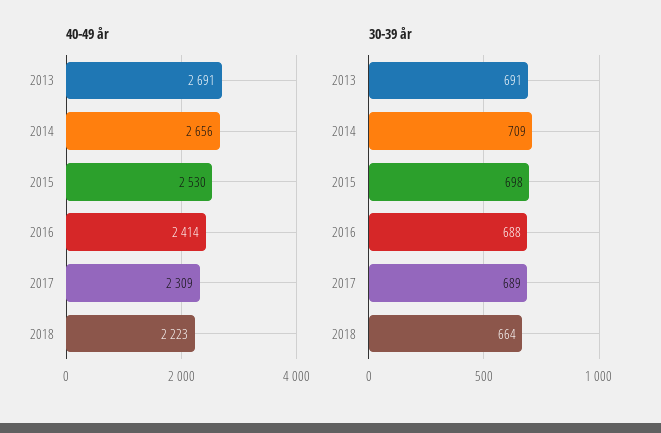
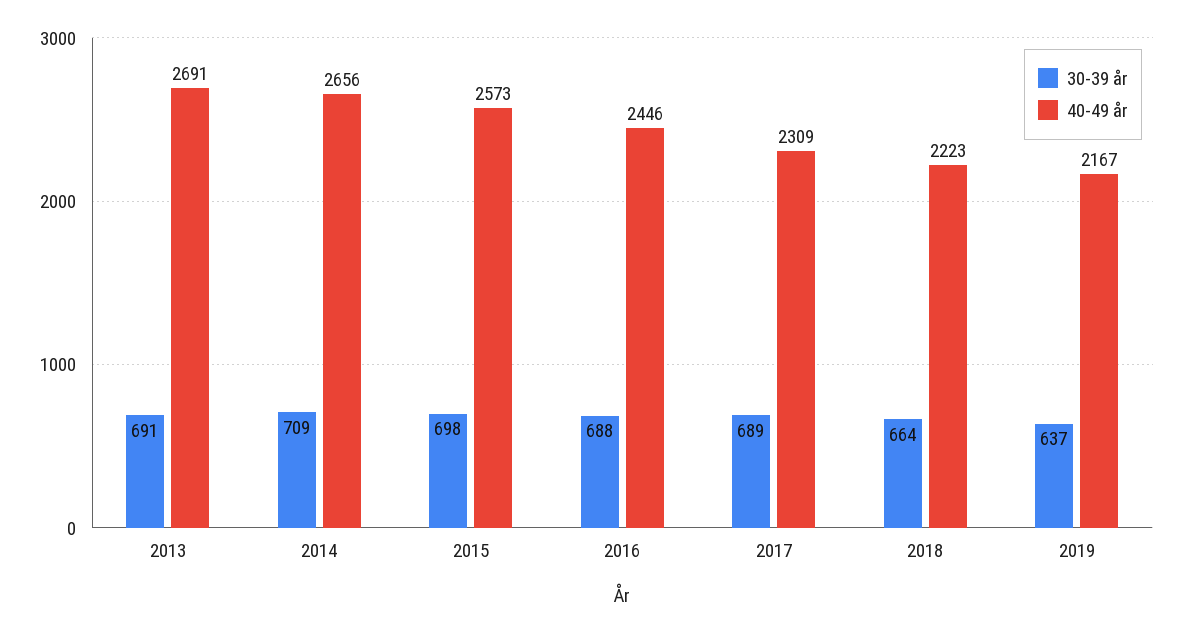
40-49 år, 2015: 2530 -> 2573
40-49 år, 2016: 2414 -> 2446
30-39 år, 2019: none -> 637
40-49 år, 2019: none -> 2167

